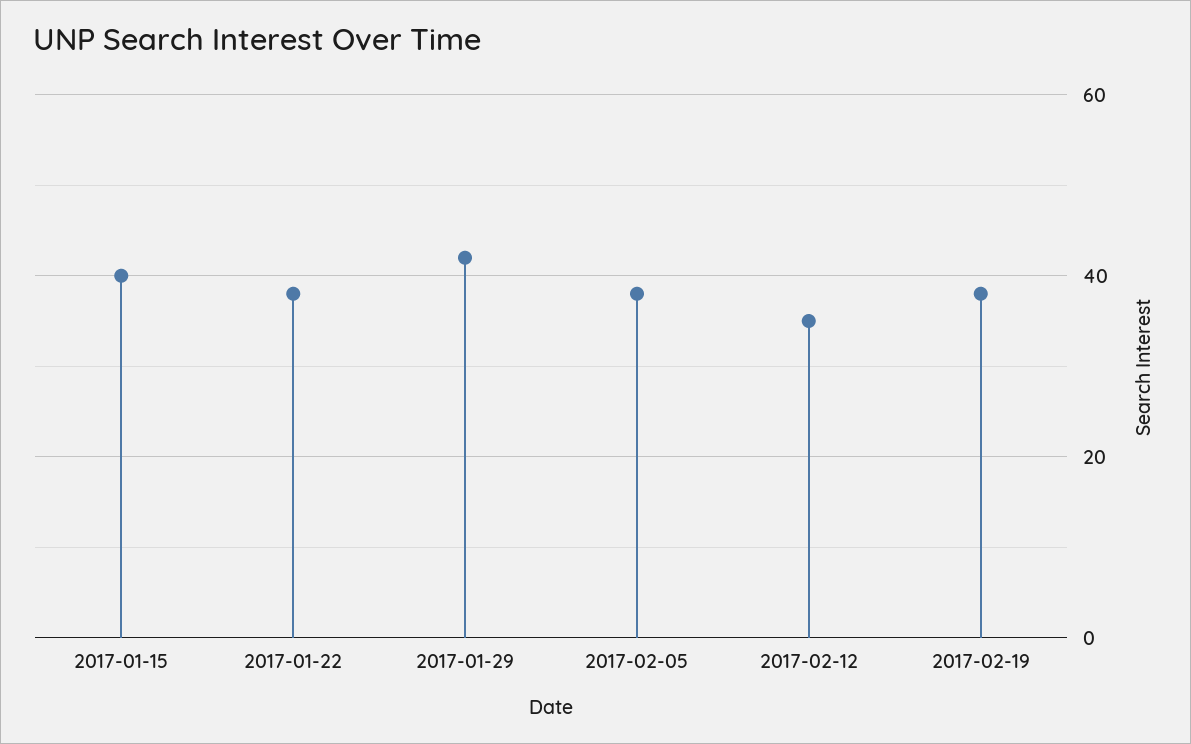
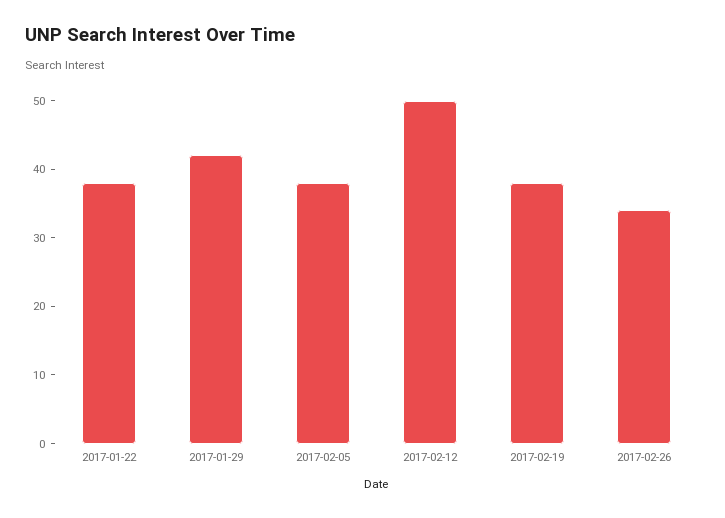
2017-01-15: 40 -> none
2017-02-12: 35 -> 50
2017-02-26: none -> 35

